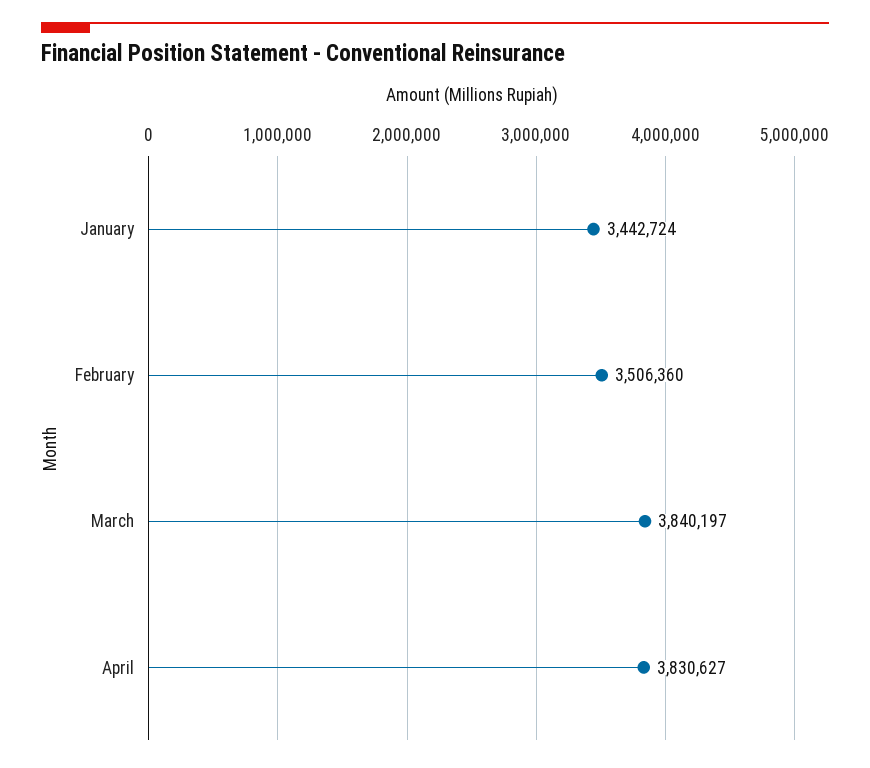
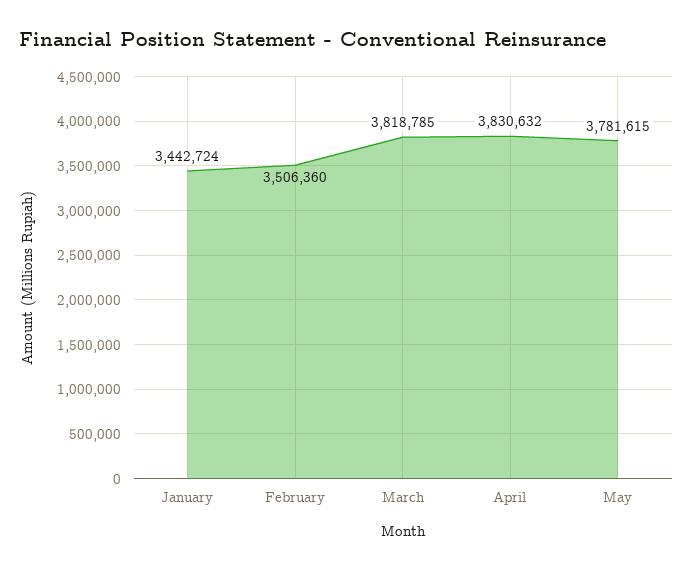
March: 3840197 -> 3818785
April: 3830627 -> 3830632
May: none -> 3781615

